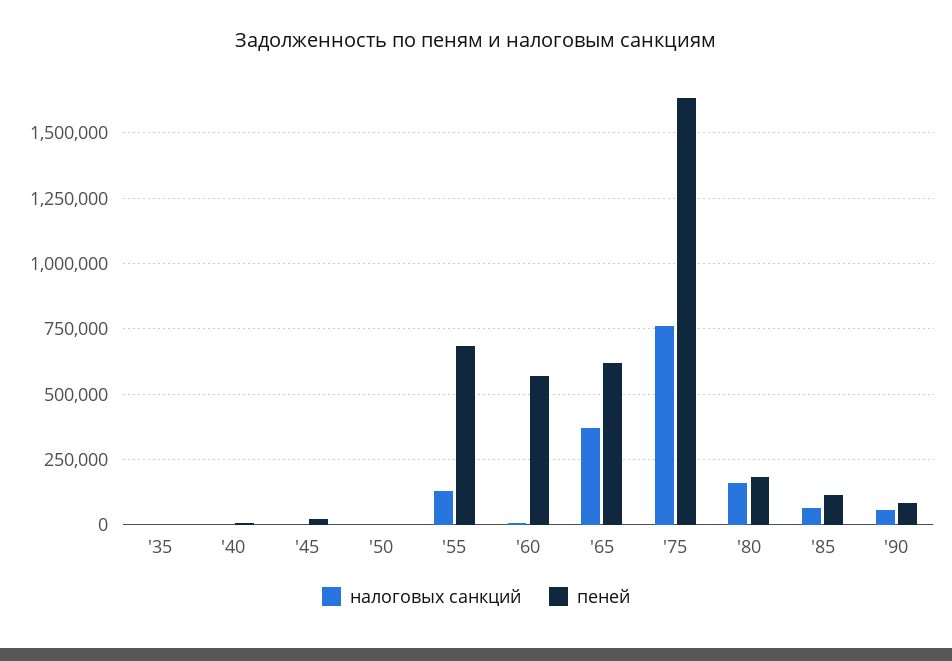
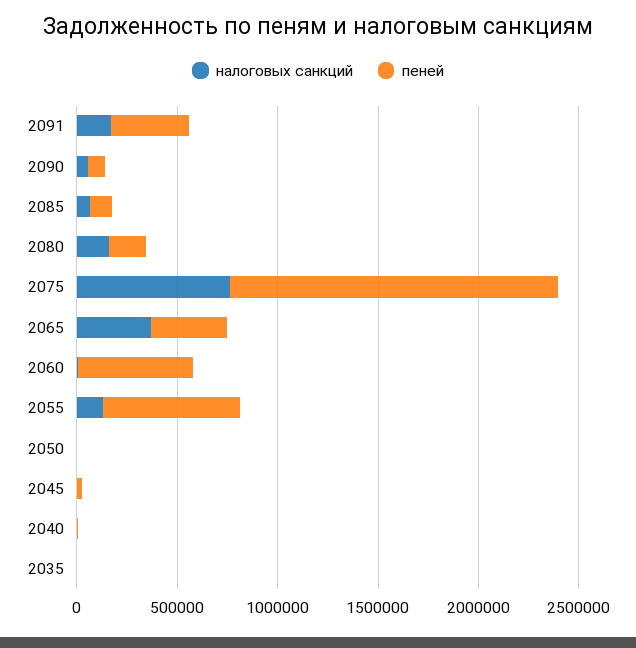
пеней, '65: 625000 -> 400000
налоговых санкций, 2091: none -> 200000
пеней, 2091: none -> 400000

